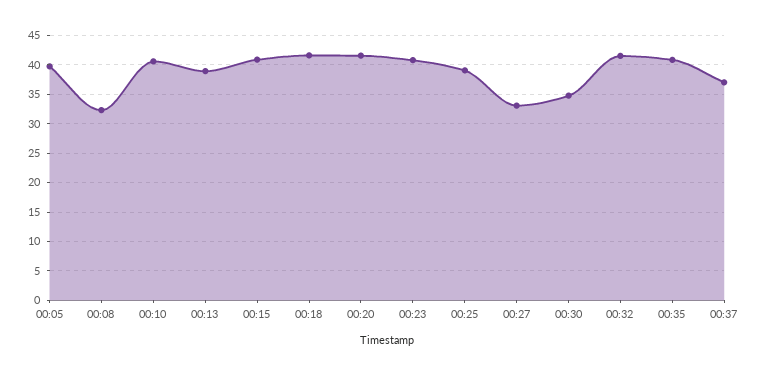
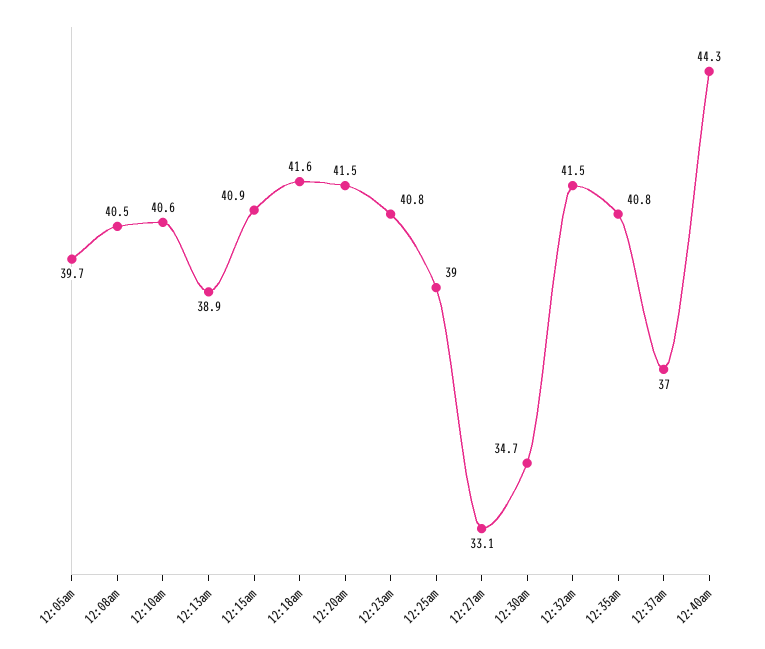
00:08: 32.5 -> 40.5
12:40am: none -> 44.3

